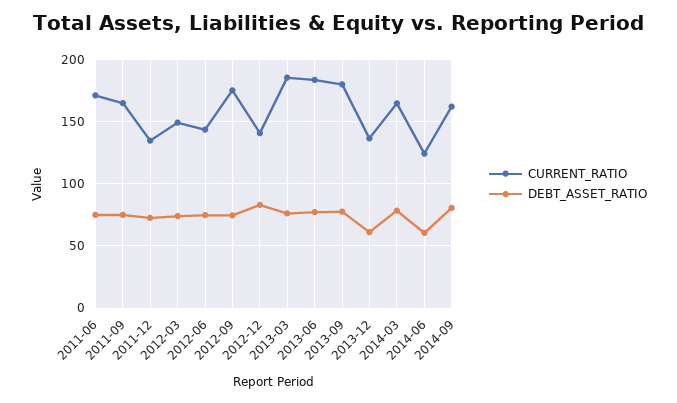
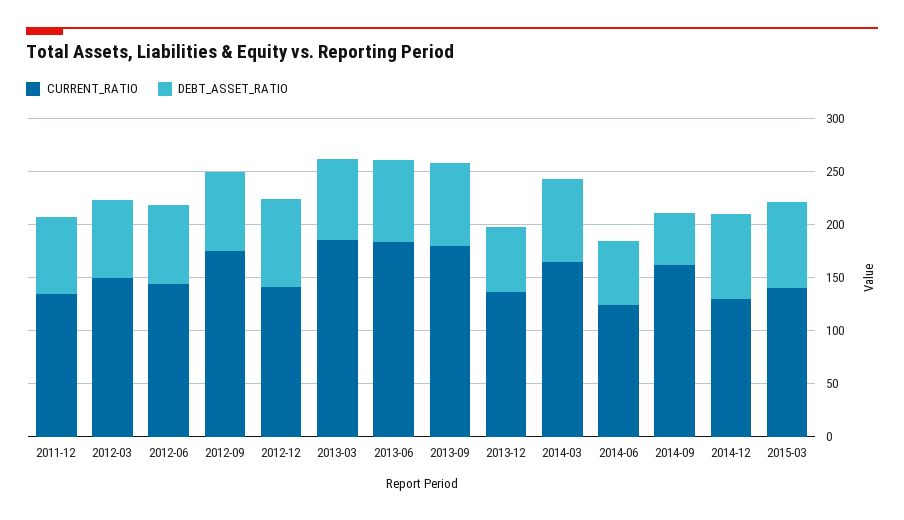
CURRENT_RATIO, 2011-06: 170 -> none
DEBT_ASSET_RATIO, 2011-06: 75 -> none
CURRENT_RATIO, 2011-09: 165 -> none
DEBT_ASSET_RATIO, 2011-09: 75 -> none
DEBT_ASSET_RATIO, 2014-09: 80 -> 50
CURRENT_RATIO, 2014-12: none -> 130
DEBT_ASSET_RATIO, 2014-12: none -> 80
CURRENT_RATIO, 2015-03: none -> 140
DEBT_ASSET_RATIO, 2015-03: none -> 80

